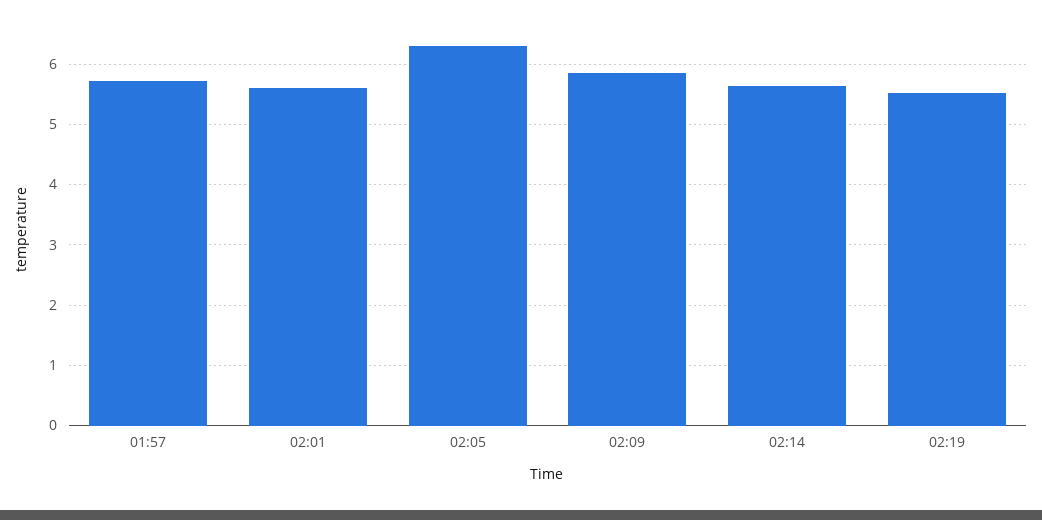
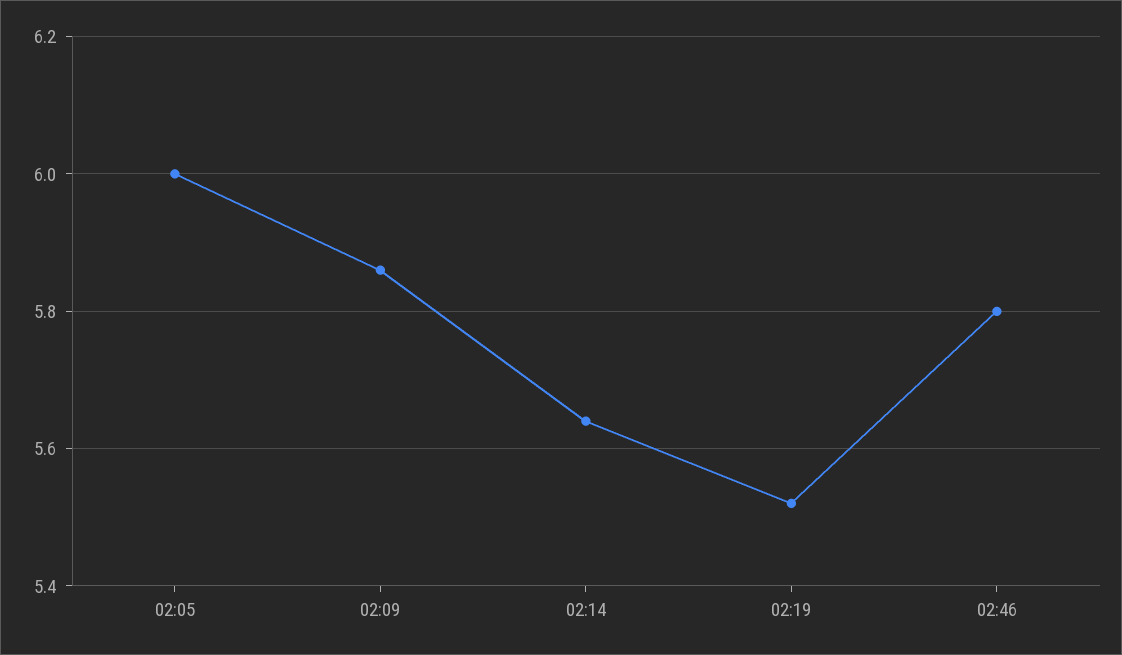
01:57: 5.7 -> none
02:01: 5.6 -> none
02:05: 6.3 -> 6
02:46: none -> 5.8

